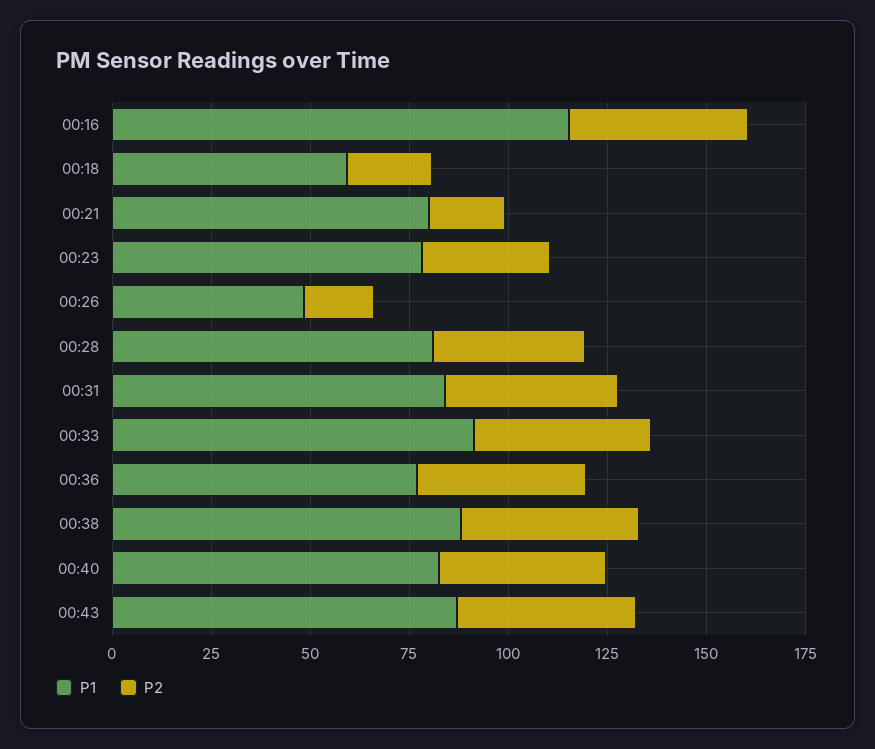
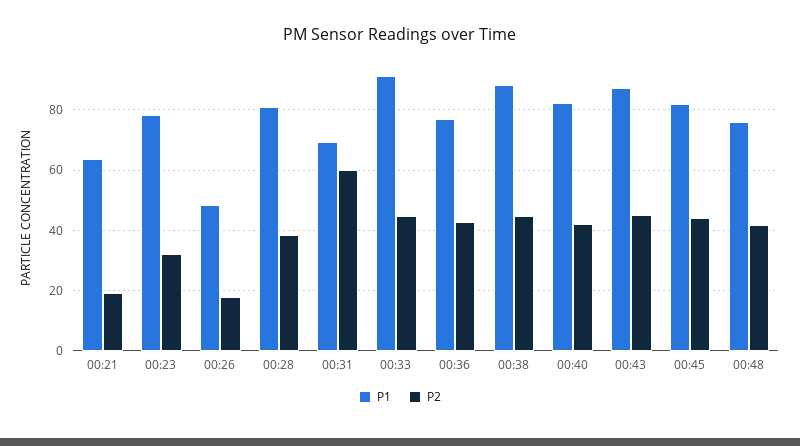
P1, 00:16: 115 -> none
P2, 00:16: 45 -> none
P1, 00:18: 60 -> none
P2, 00:18: 20 -> none
P1, 00:21: 80 -> 64
P1, 00:31: 85 -> 70
P2, 00:31: 45 -> 60
P1, 00:45: none -> 82
P2, 00:45: none -> 44
P1, 00:48: none -> 76
P2, 00:48: none -> 42

